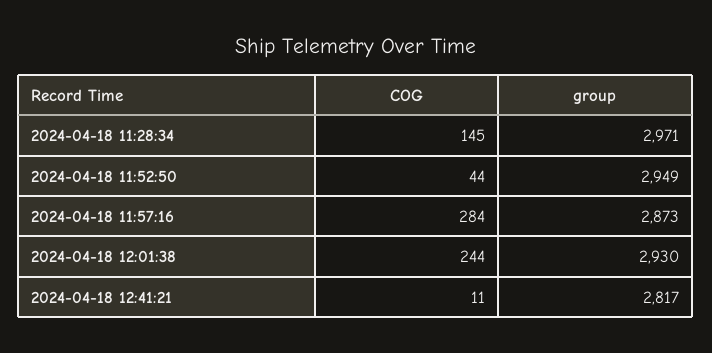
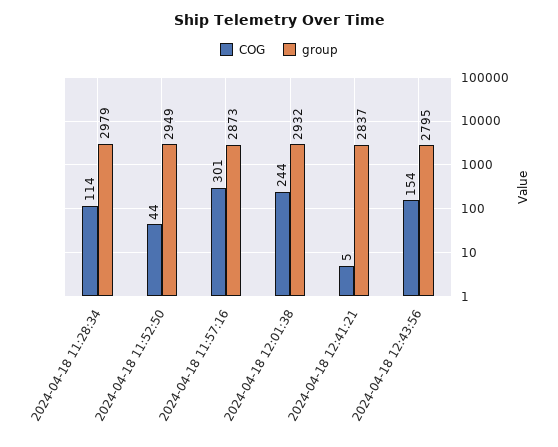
COG, 2024-04-18 11:28:34: 145 -> 114
group, 2024-04-18 11:28:34: 2971 -> 2979
COG, 2024-04-18 11:57:16: 284 -> 301
group, 2024-04-18 12:01:38: 2930 -> 2932
COG, 2024-04-18 12:41:21: 11 -> 5
group, 2024-04-18 12:41:21: 2817 -> 2837
COG, 2024-04-18 12:43:56: none -> 154
group, 2024-04-18 12:43:56: none -> 2795

